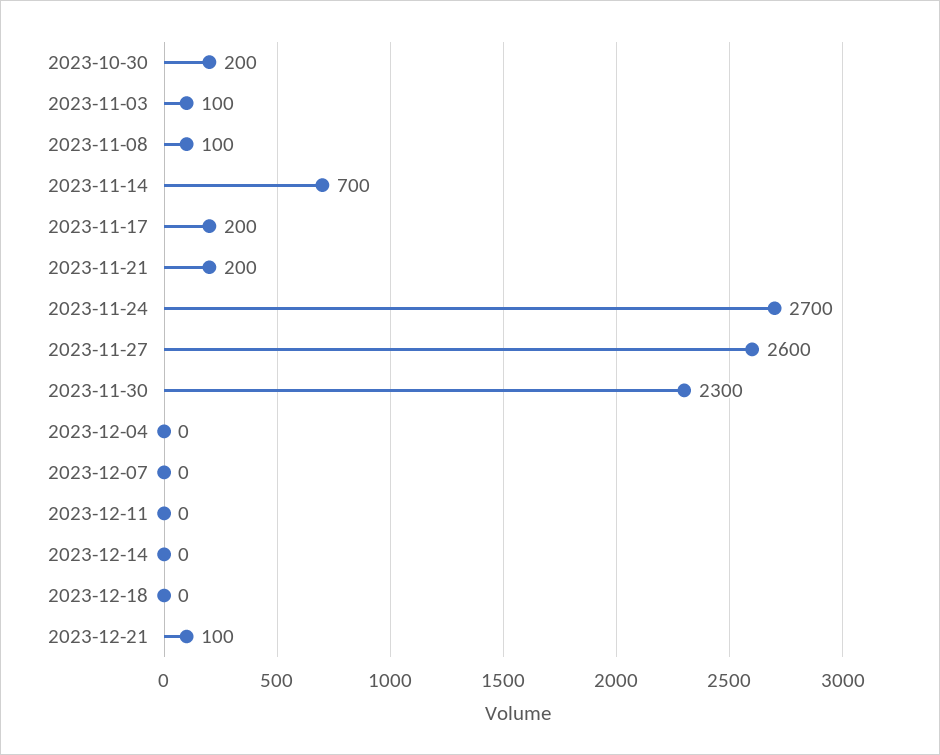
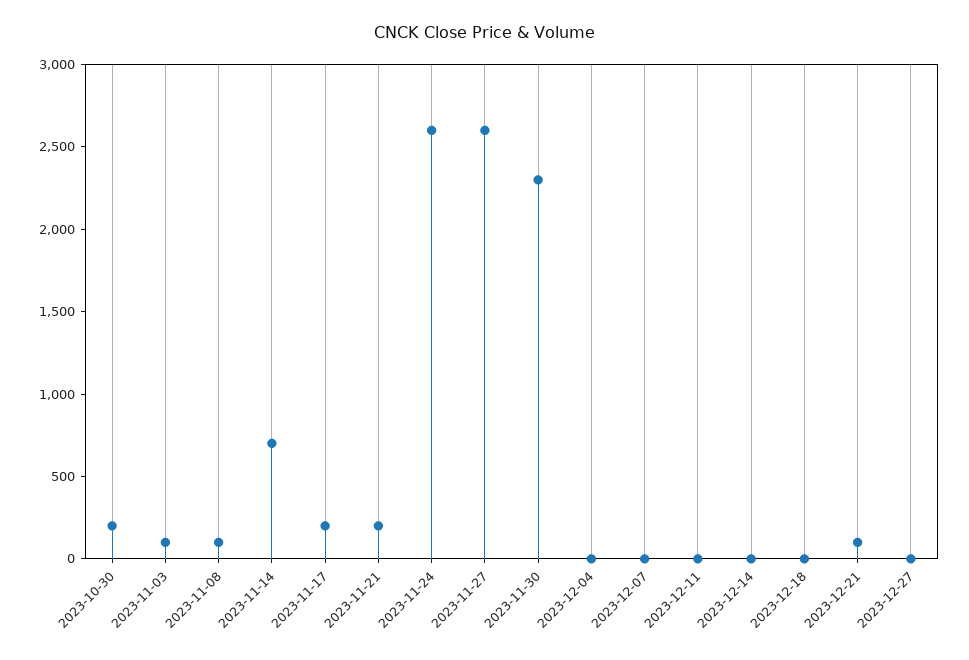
2023-11-24: 2700 -> 2600
2023-12-27: none -> 0

